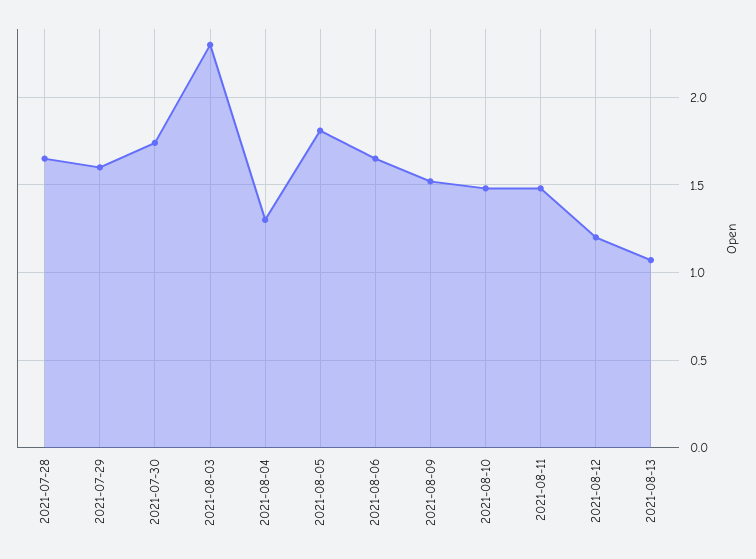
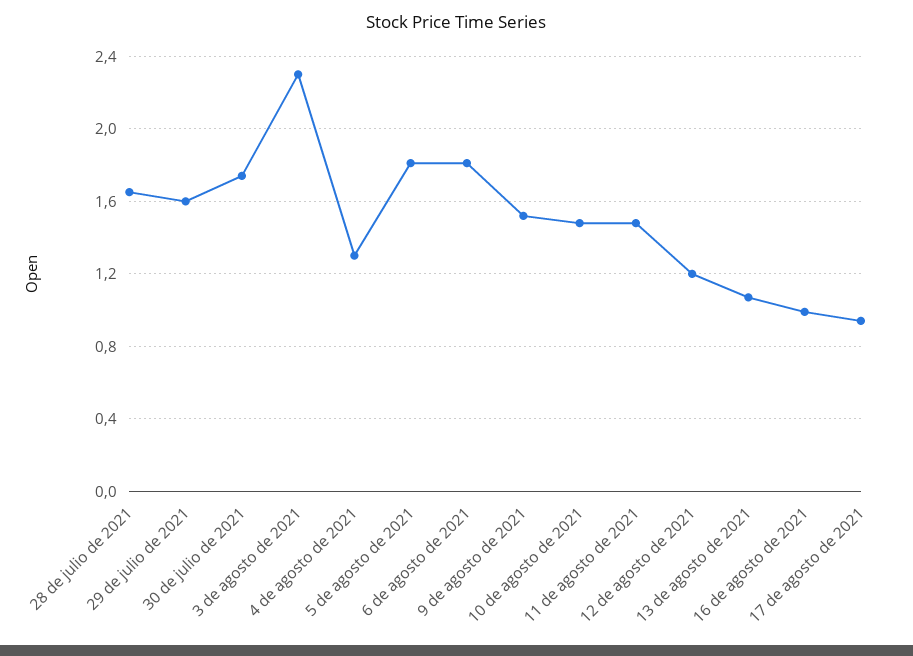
2021-08-06: 1.65 -> 1.8
16 de agosto de 2021: none -> 1
17 de agosto de 2021: none -> 0.95

